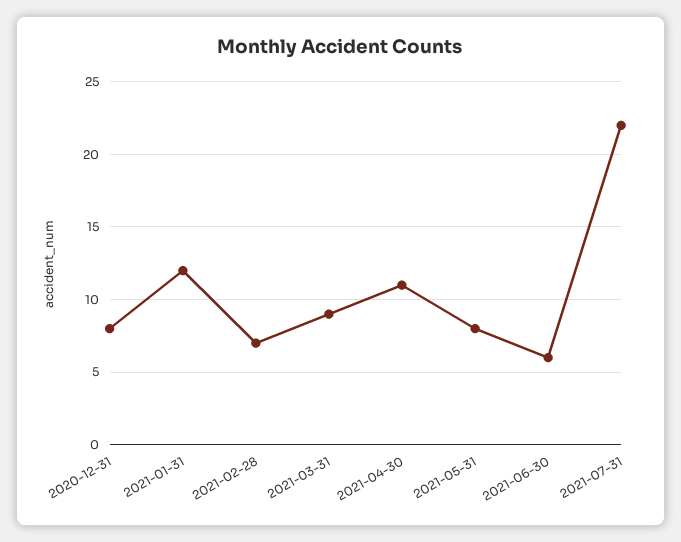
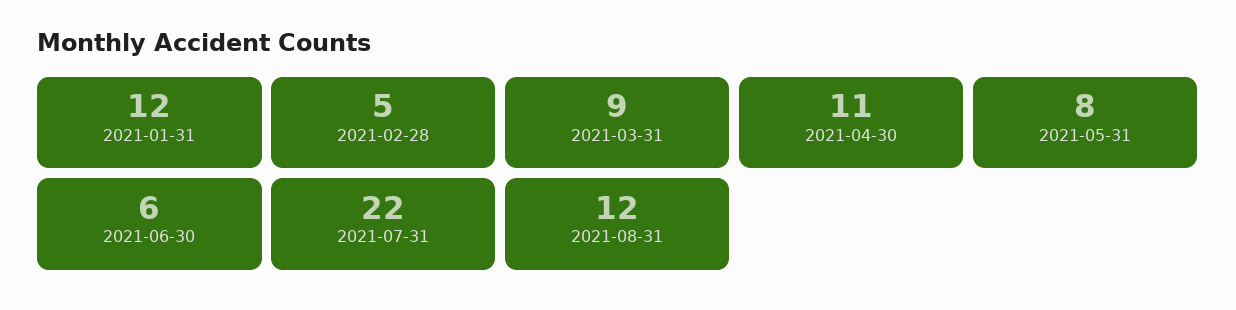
2020-12-31: 8 -> none
2021-02-28: 7 -> 5
2021-08-31: none -> 12

